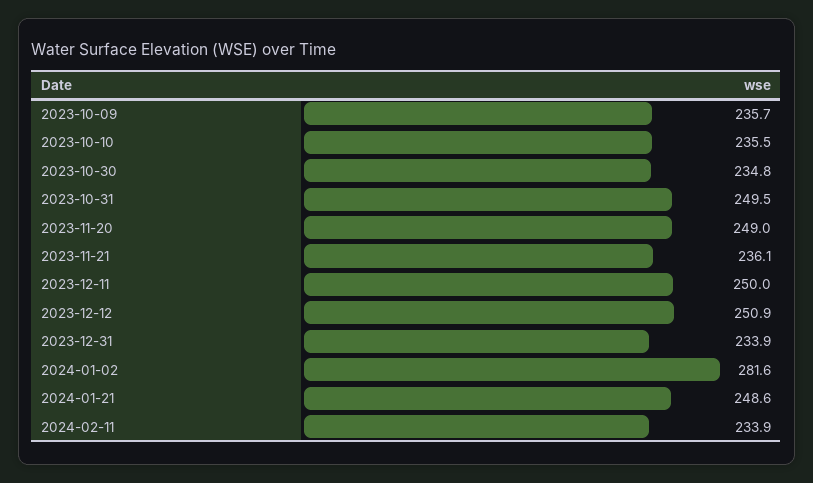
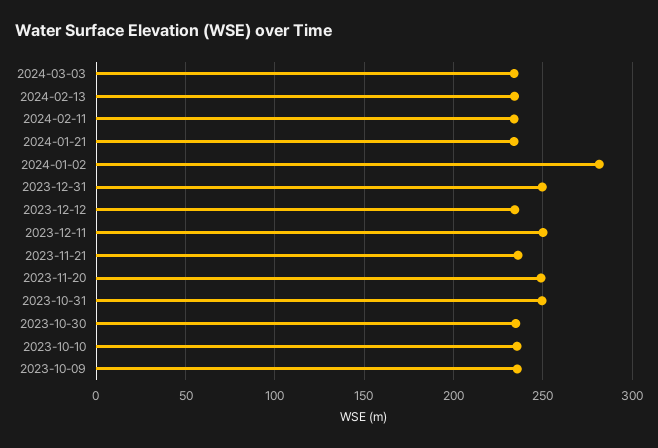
2023-12-12: 250.9 -> 235
2023-12-31: 233.9 -> 250
2024-01-21: 248.6 -> 235
2024-03-03: none -> 235
2024-02-13: none -> 235

